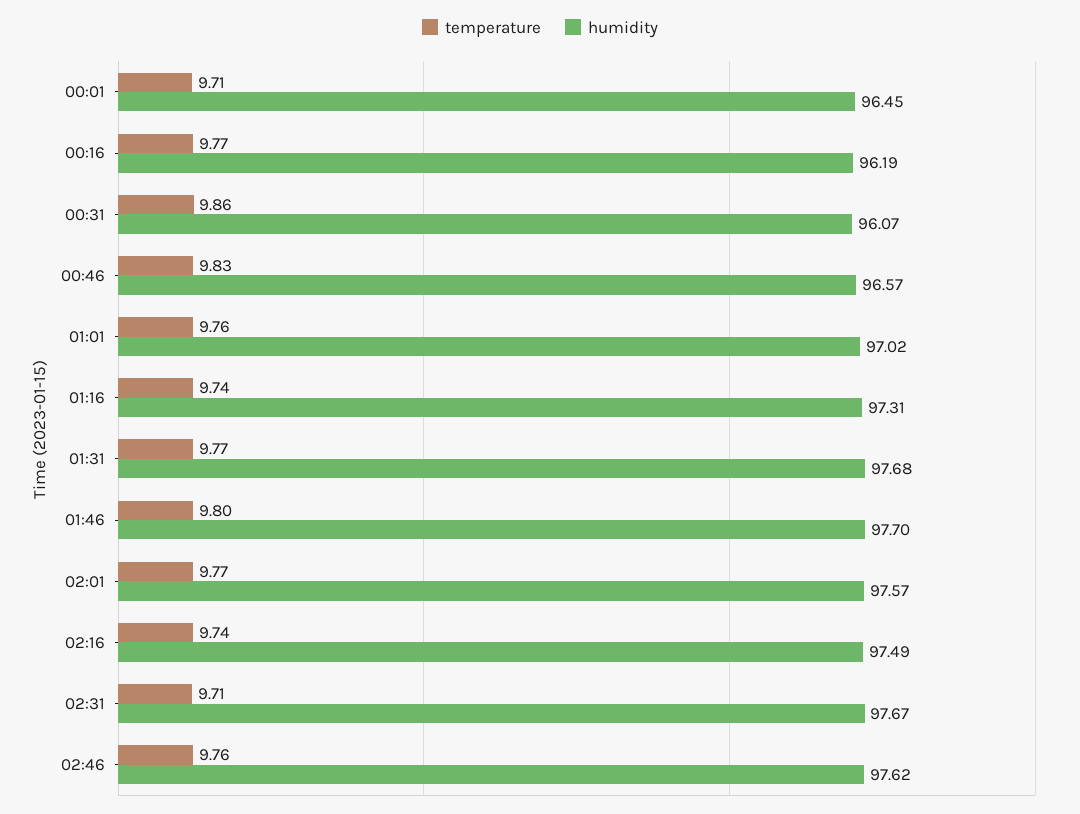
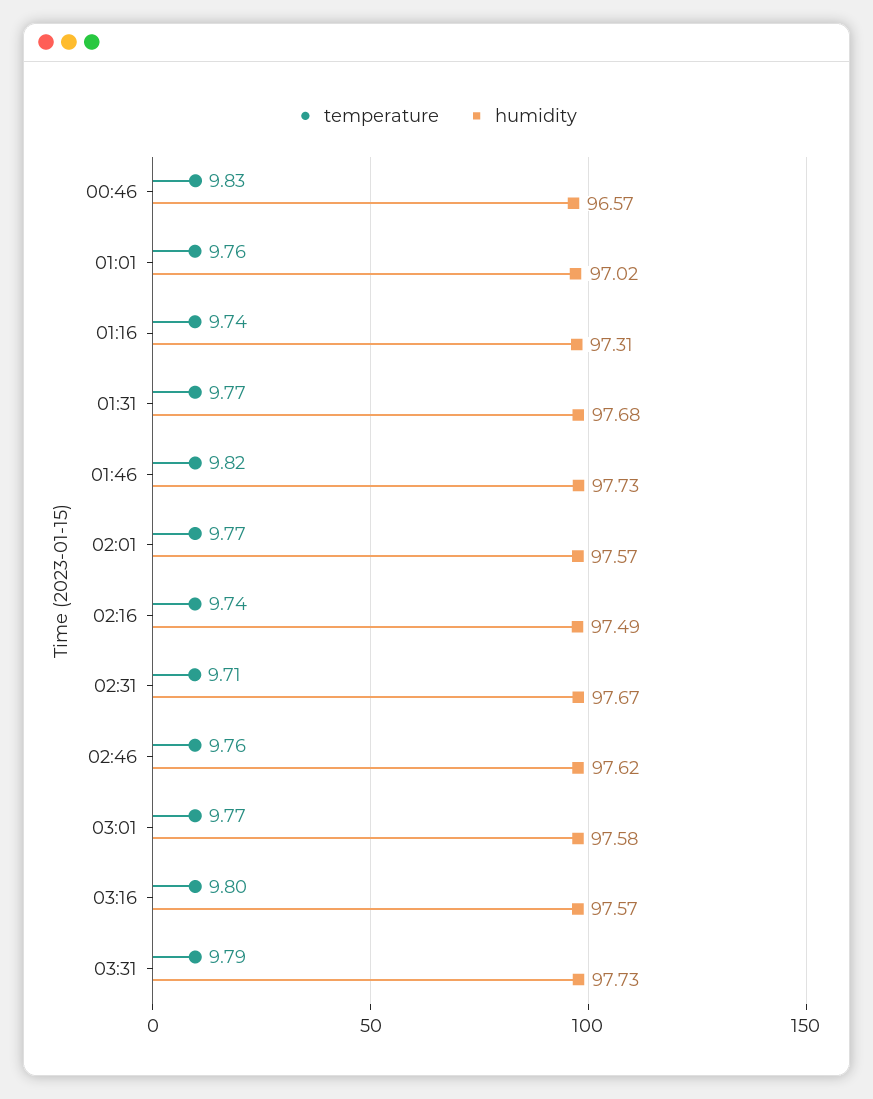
temperature, 00:01: 9.71 -> none
humidity, 00:01: 96.45 -> none
temperature, 00:16: 9.77 -> none
humidity, 00:16: 96.19 -> none
temperature, 00:31: 9.86 -> none
humidity, 00:31: 96.07 -> none
temperature, 01:46: 9.8 -> 9.82
humidity, 01:46: 97.7 -> 97.73
temperature, 03:01: none -> 9.77
humidity, 03:01: none -> 97.58
temperature, 03:16: none -> 9.8
humidity, 03:16: none -> 97.57
temperature, 03:31: none -> 9.79
humidity, 03:31: none -> 97.73

